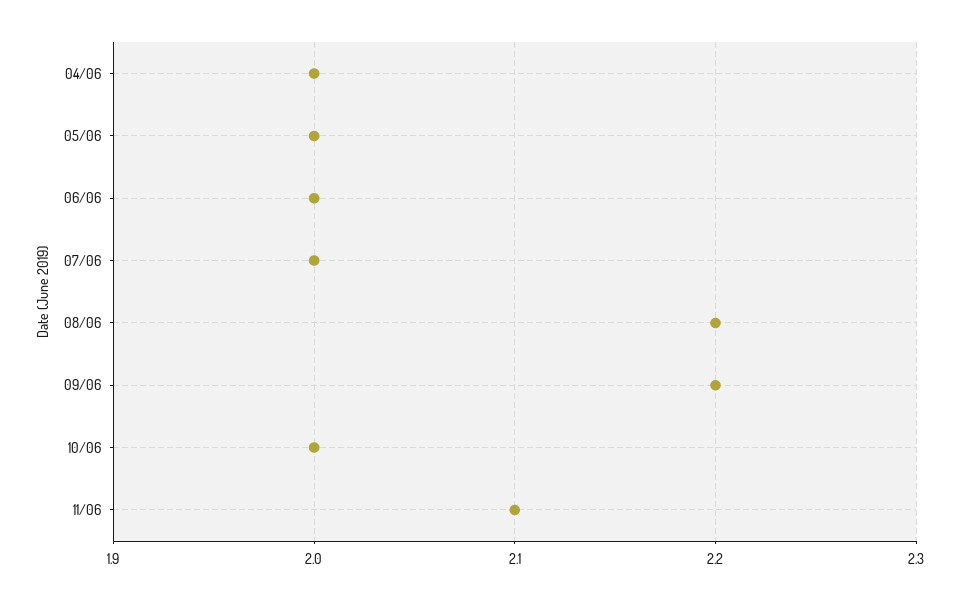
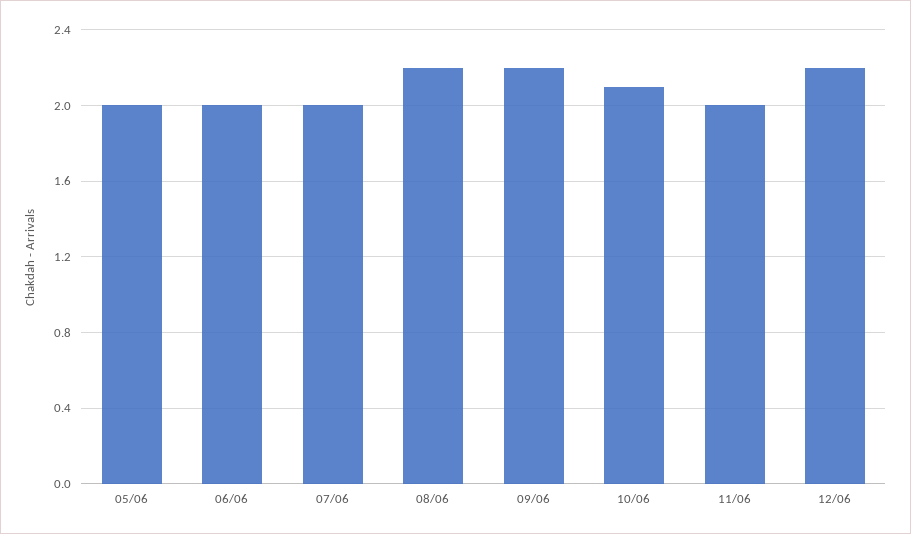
04/06: 2 -> none
10/06: 2 -> 2.1
11/06: 2.1 -> 2
12/06: none -> 2.2

